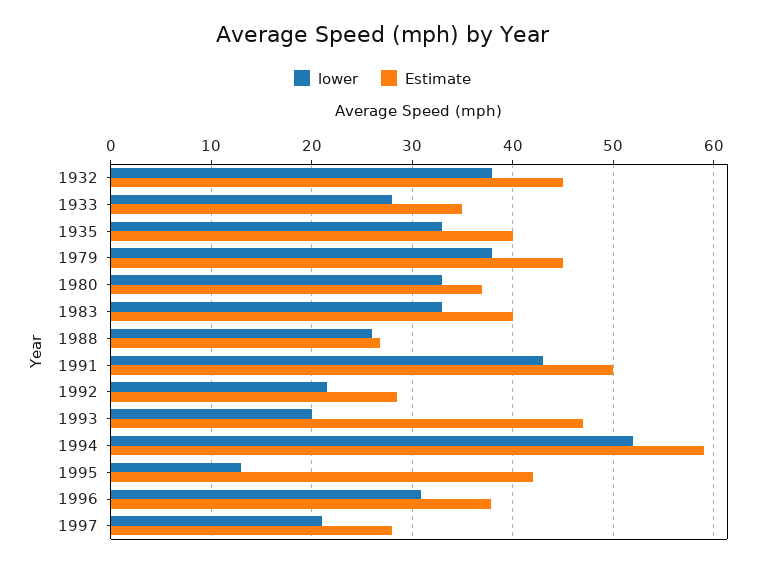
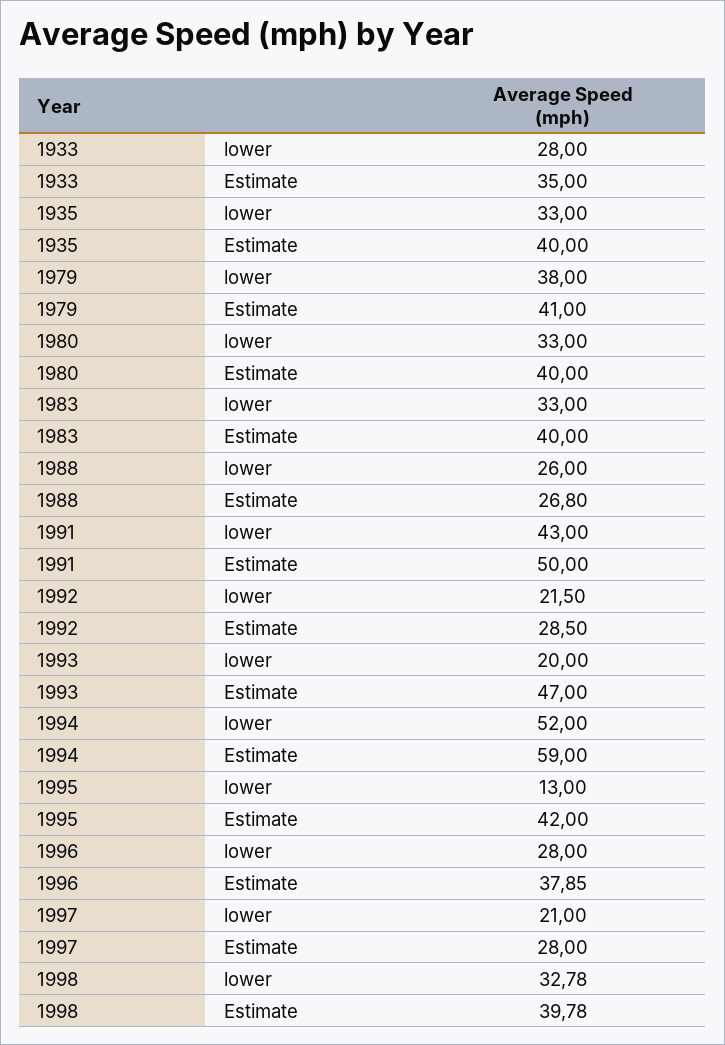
lower, 1932: 38 -> none
Estimate, 1932: 45 -> none
Estimate, 1979: 45 -> 41
Estimate, 1980: 37 -> 40
lower, 1996: 31 -> 28
lower, 1998: none -> 32.78
Estimate, 1998: none -> 39.78

